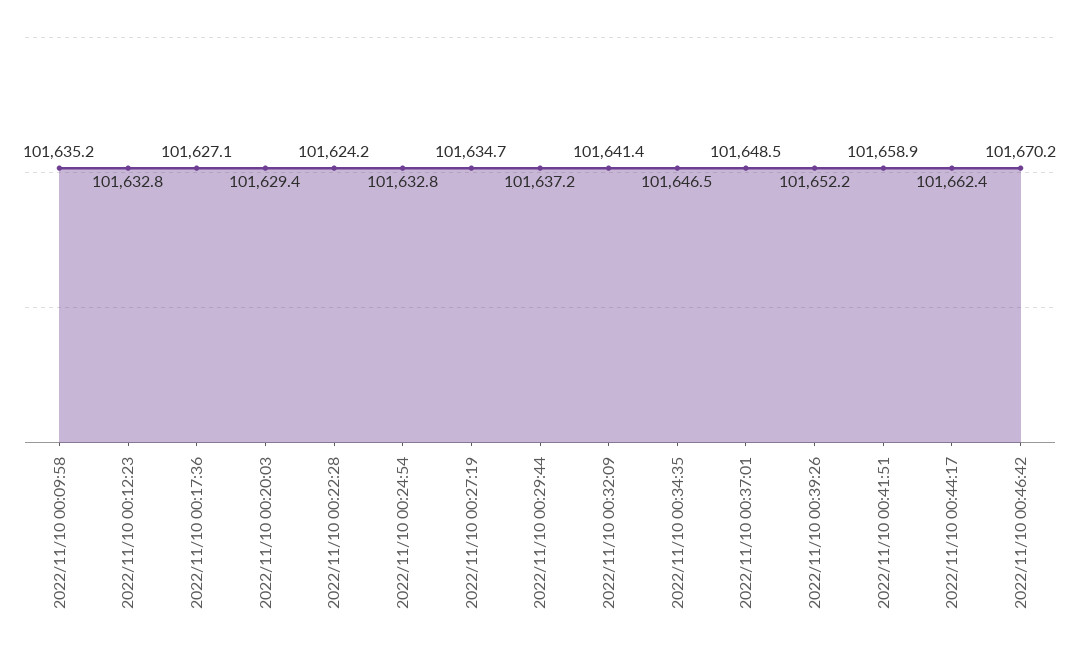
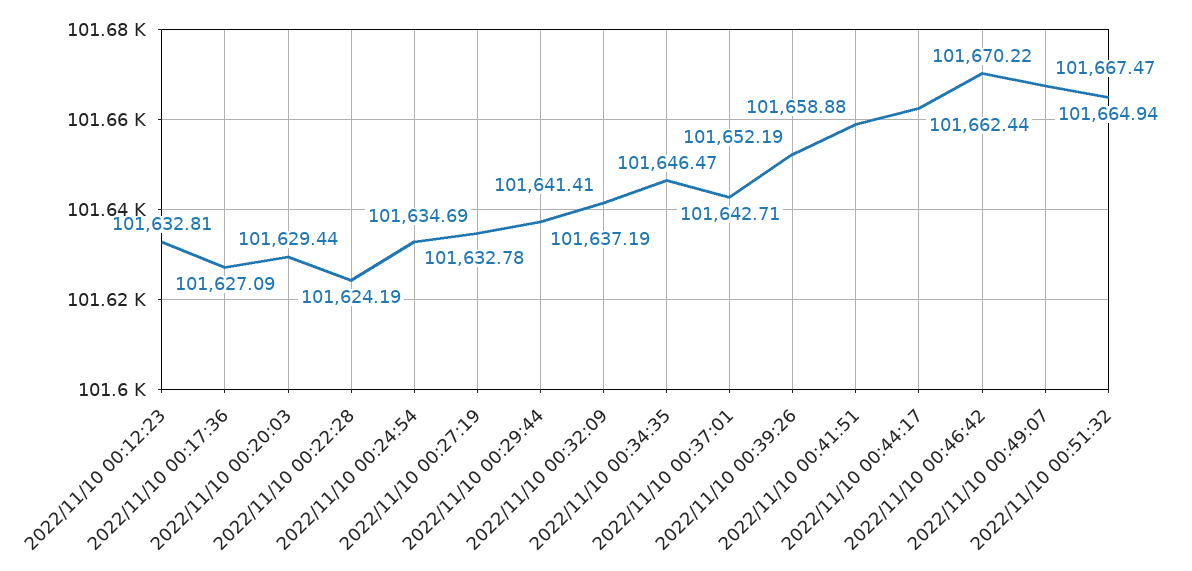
2022/11/10 00:09:58: 101635.2 -> none
2022/11/10 00:37:01: 101648.5 -> 101642.71
2022/11/10 00:49:07: none -> 101667.47
2022/11/10 00:51:32: none -> 101664.94

